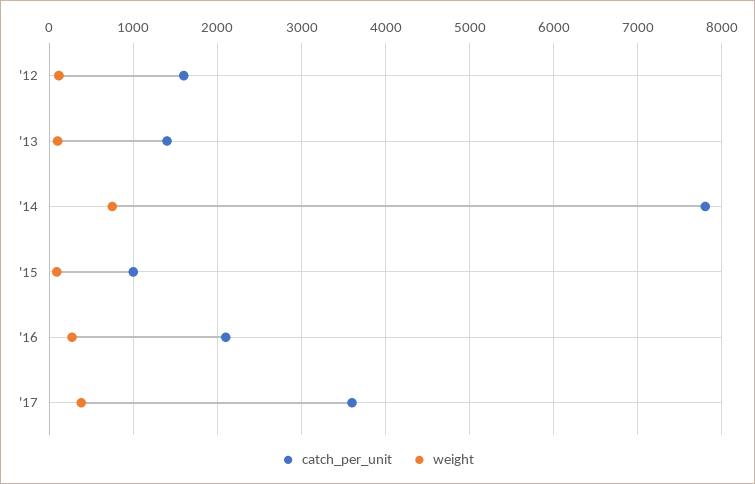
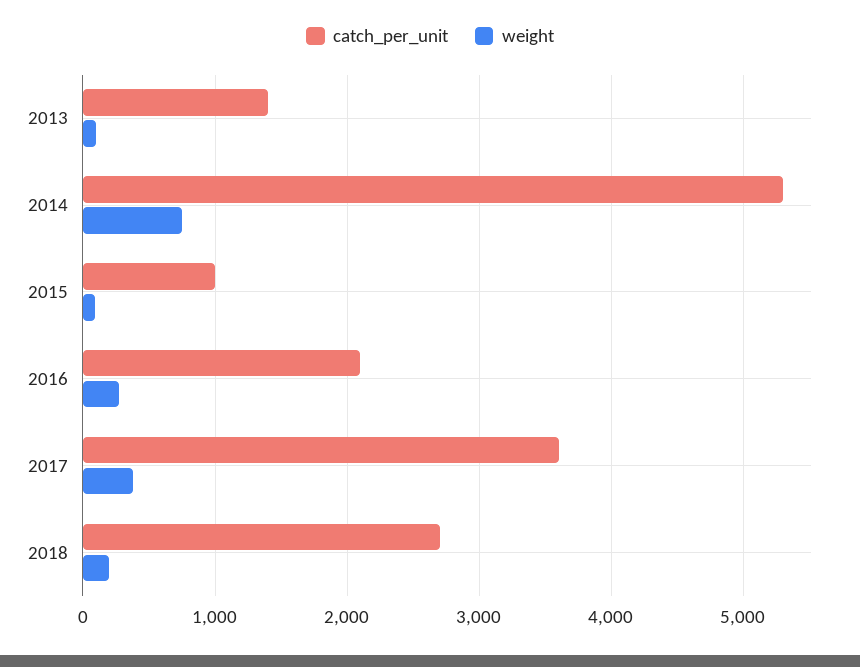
catch_per_unit, '12: 1600 -> none
weight, '12: 100 -> none
catch_per_unit, '14: 7800 -> 5300
catch_per_unit, 2018: none -> 2700
weight, 2018: none -> 200

